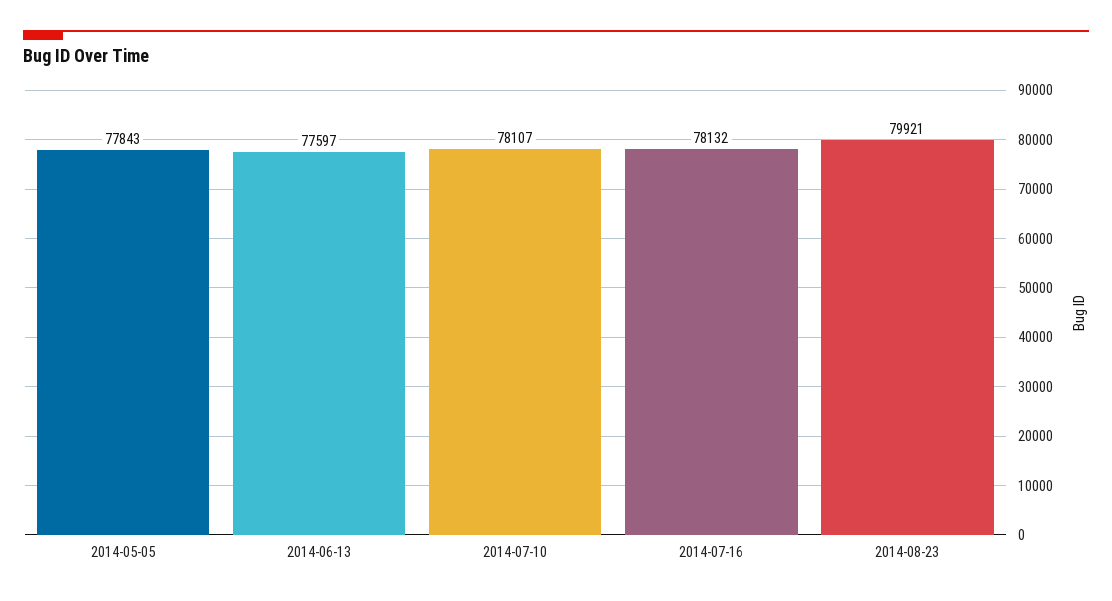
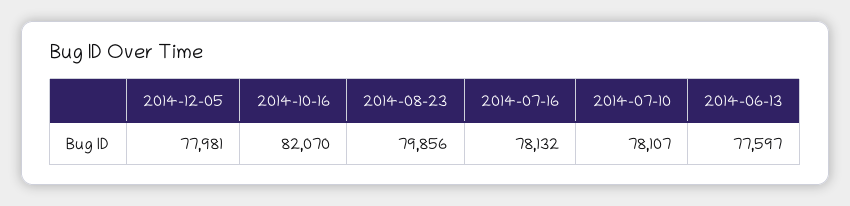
2014-05-05: 77843 -> none
2014-08-23: 79921 -> 79856
2014-12-05: none -> 77981
2014-10-16: none -> 82070

